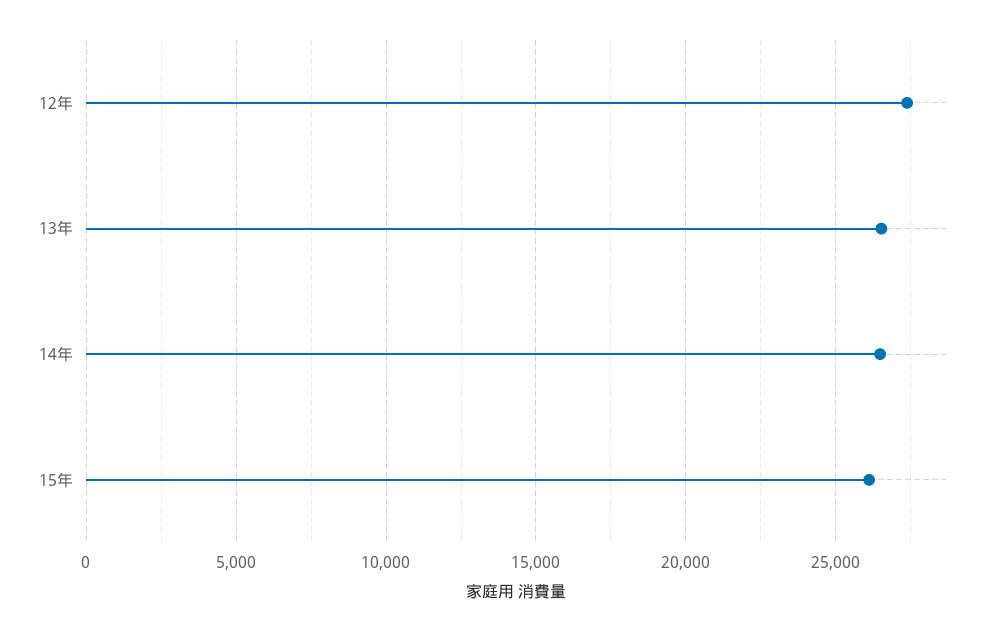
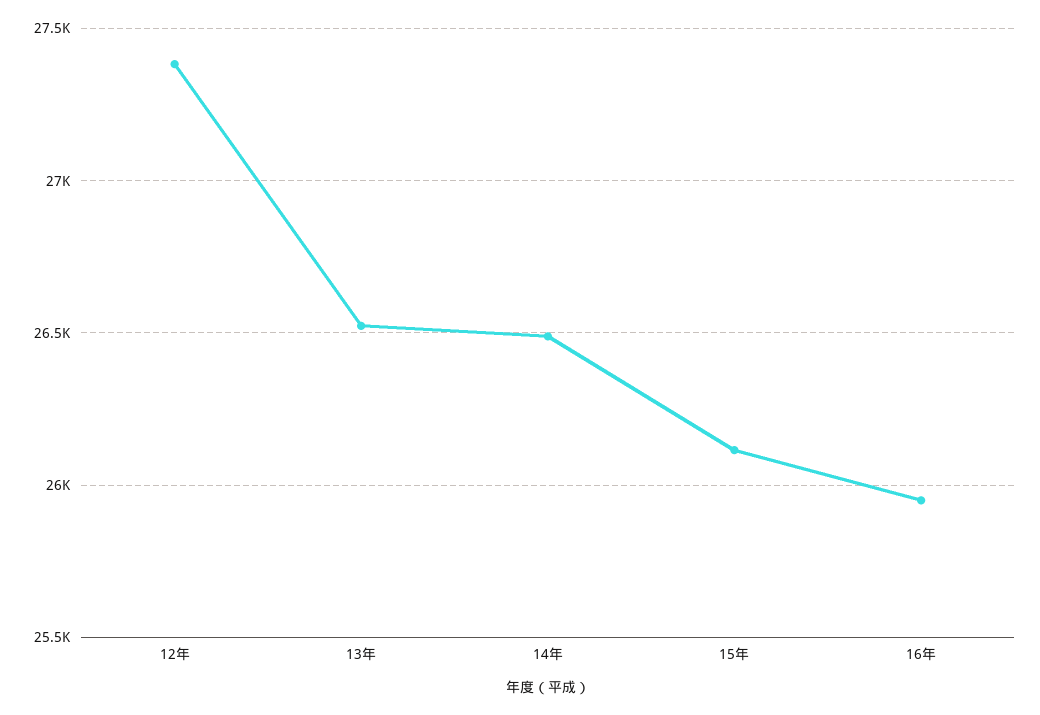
16年: none -> 25950

